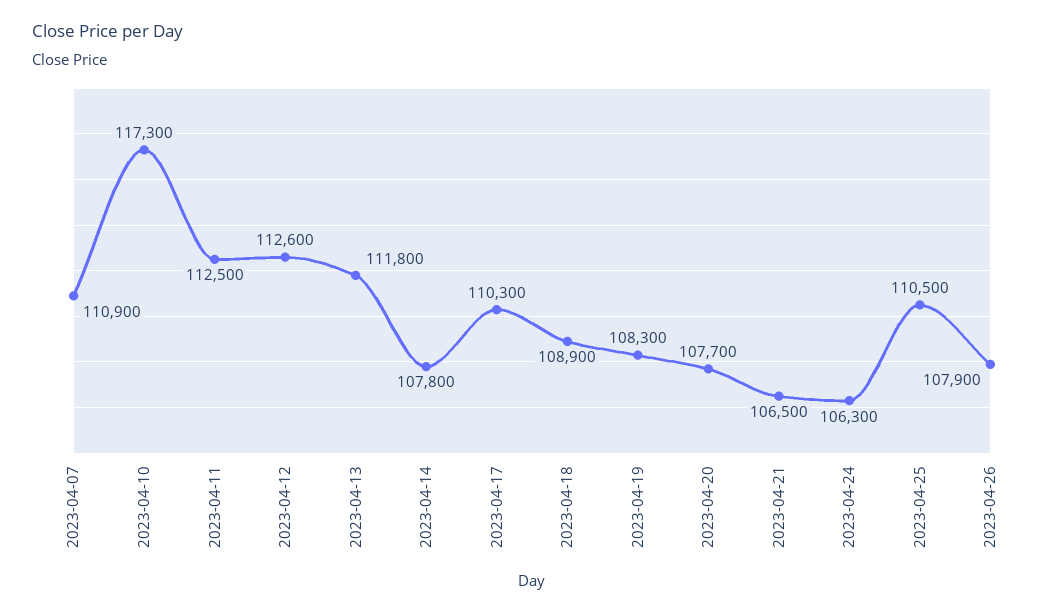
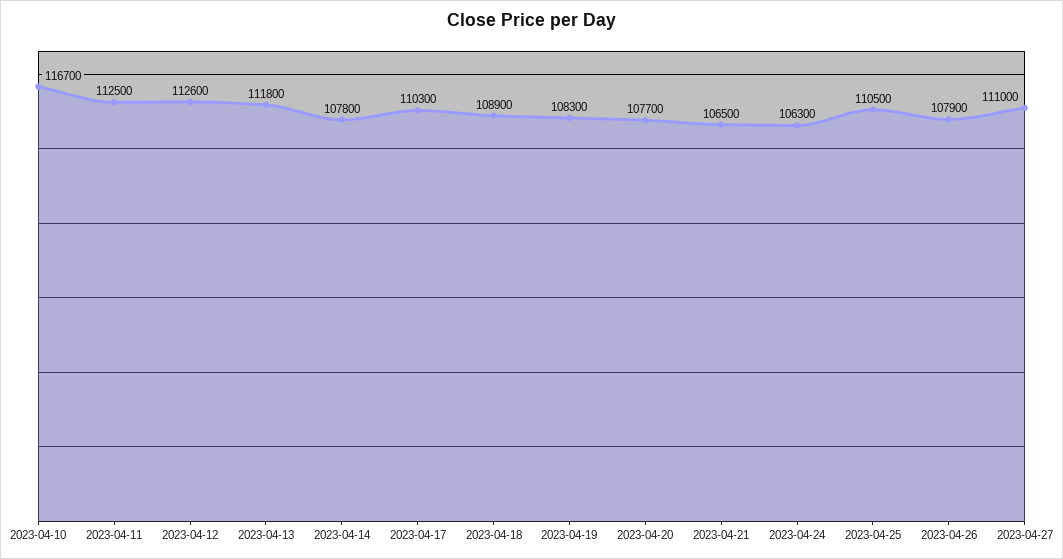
2023-04-07: 110900 -> none
2023-04-10: 117300 -> 116700
2023-04-27: none -> 111000

